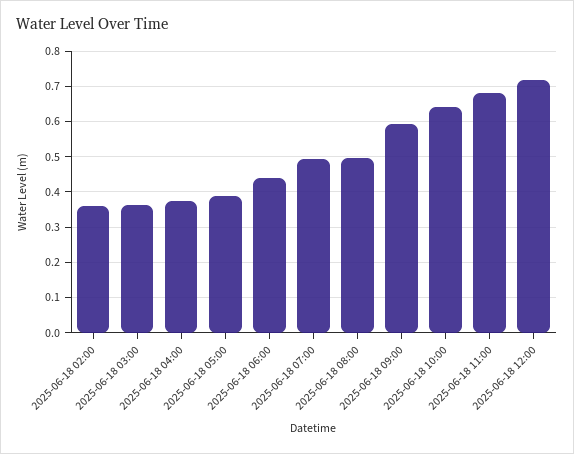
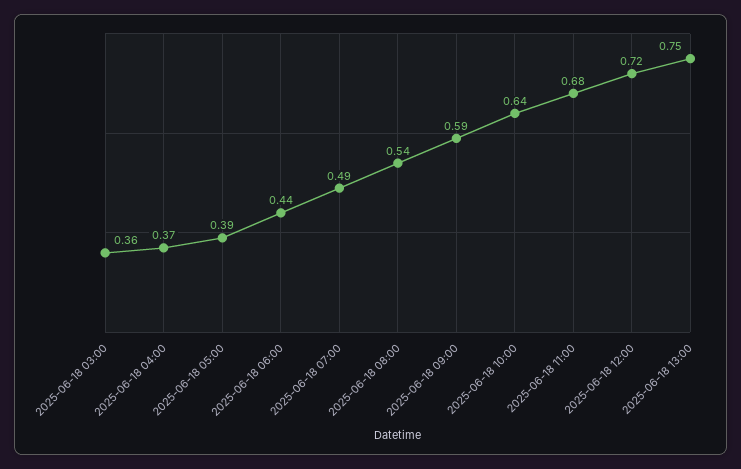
2025-06-18 02:00: 0.36 -> none
2025-06-18 08:00: 0.5 -> 0.54
2025-06-18 13:00: none -> 0.75

